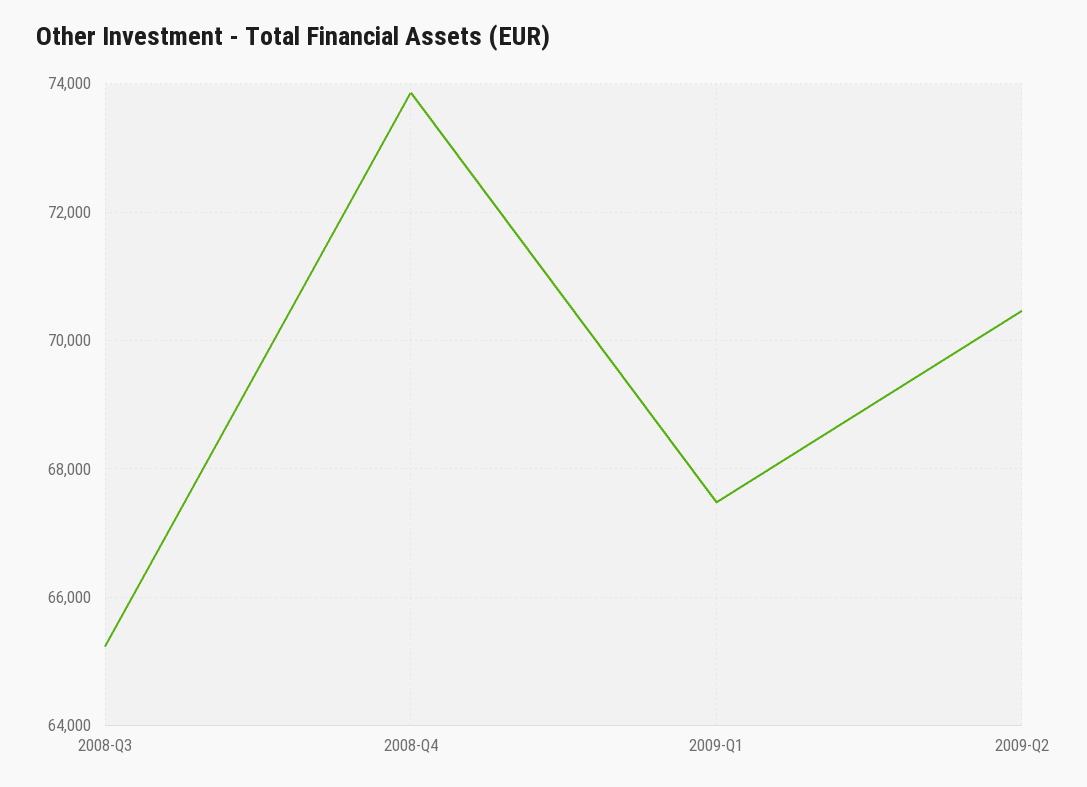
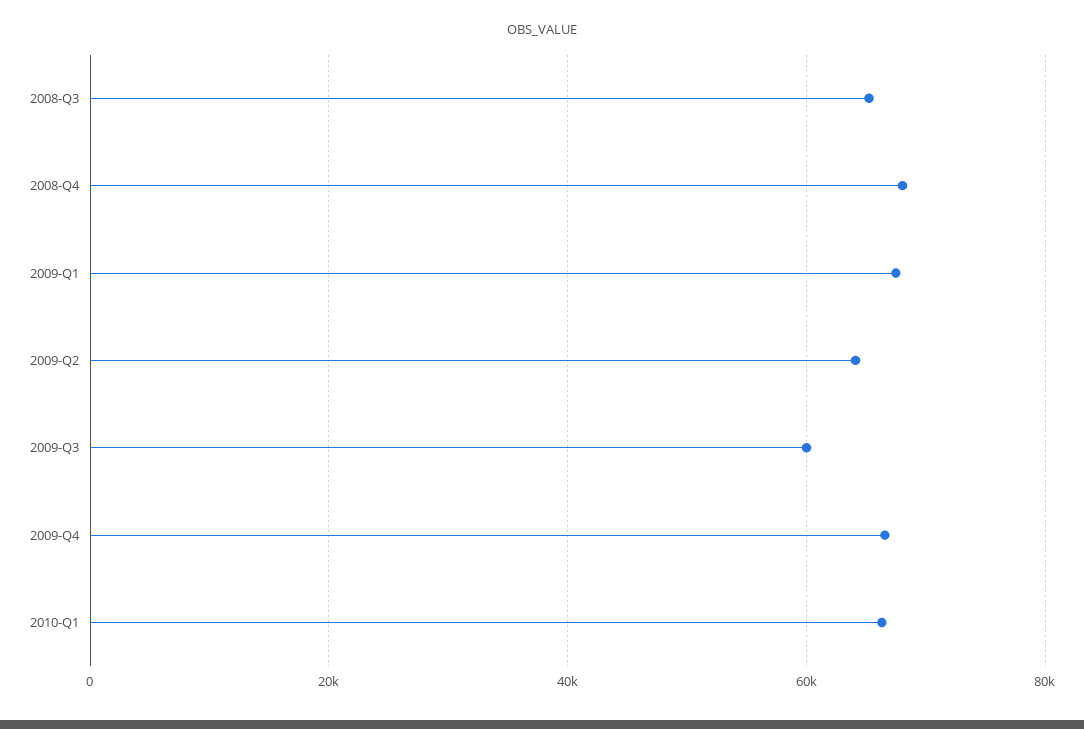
2008-Q4: 73800 -> 68000
2009-Q2: 70400 -> 64000
2009-Q3: none -> 60000
2009-Q4: none -> 66000
2010-Q1: none -> 66000

